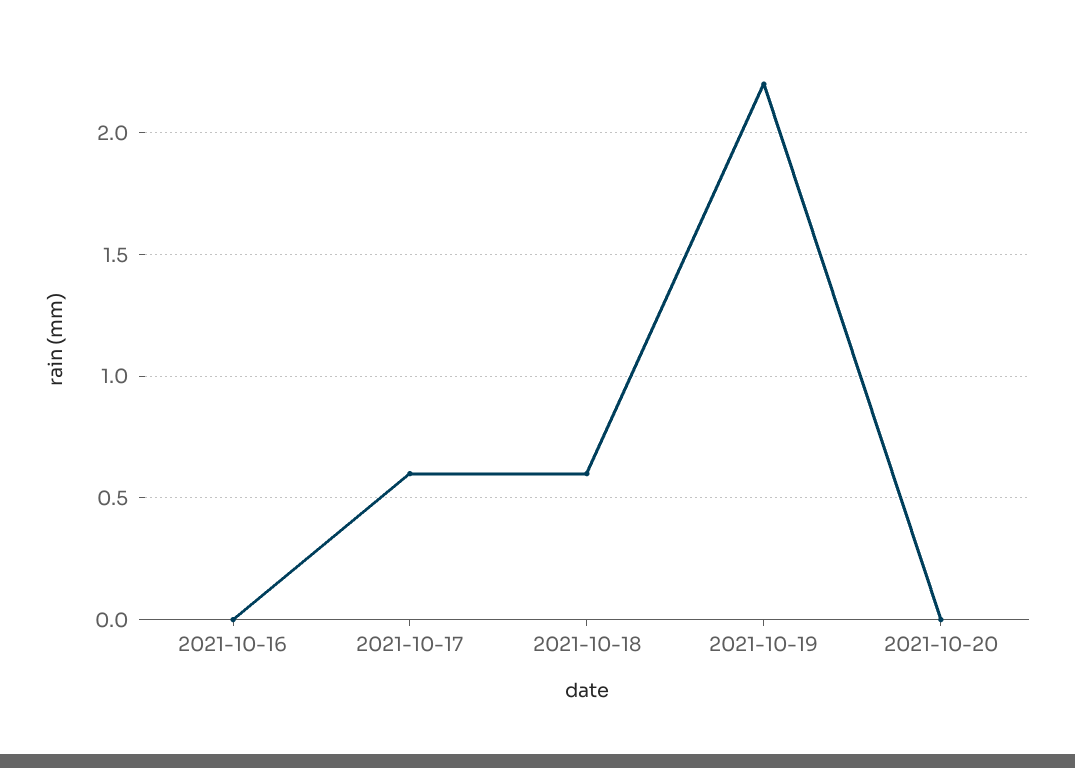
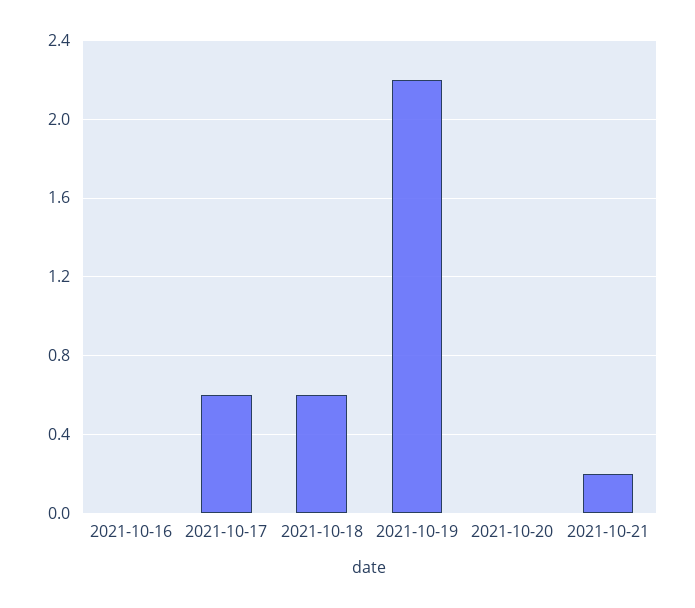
2021-10-21: none -> 0.2

